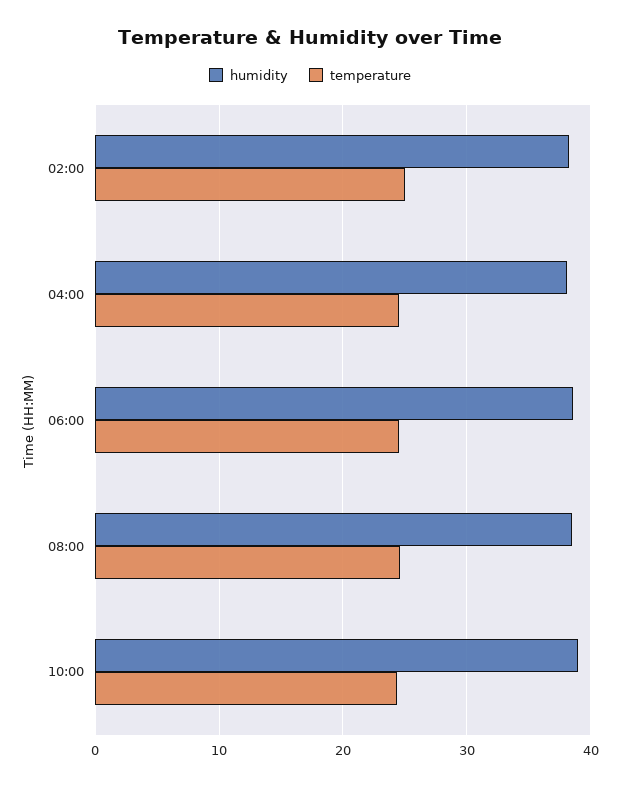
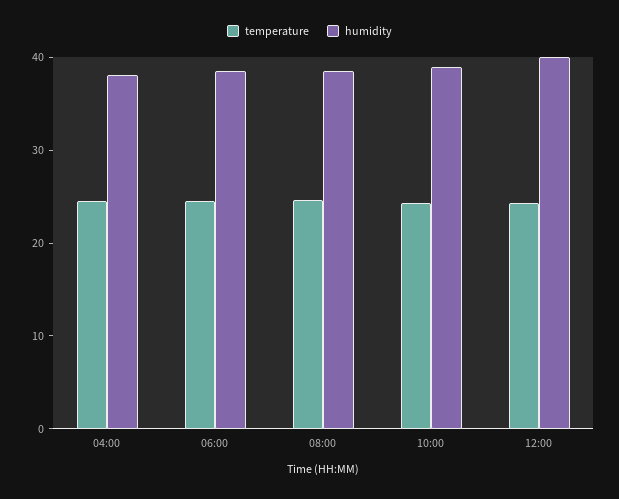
humidity, 02:00: 38 -> none
temperature, 02:00: 25 -> none
temperature, 12:00: none -> 24
humidity, 12:00: none -> 40

